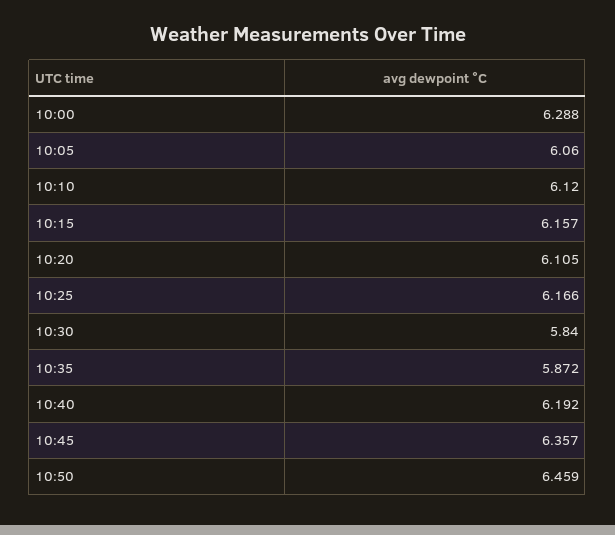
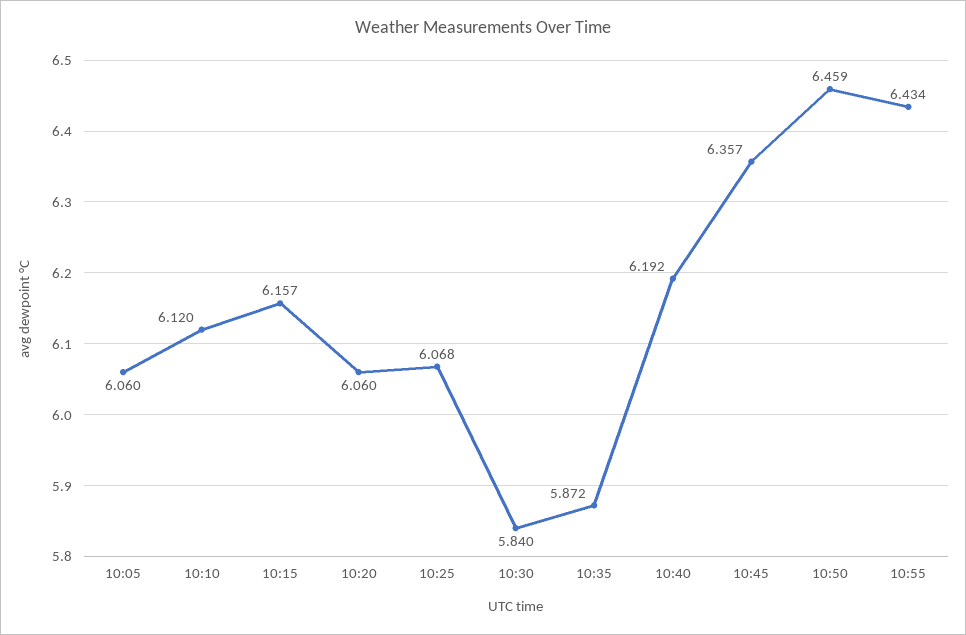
10:00: 6.288 -> none
10:20: 6.105 -> 6.06
10:25: 6.166 -> 6.068
10:55: none -> 6.434

